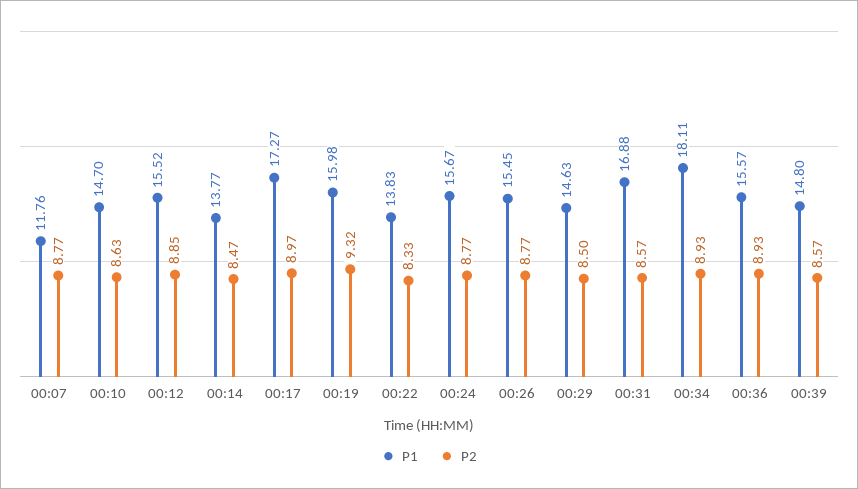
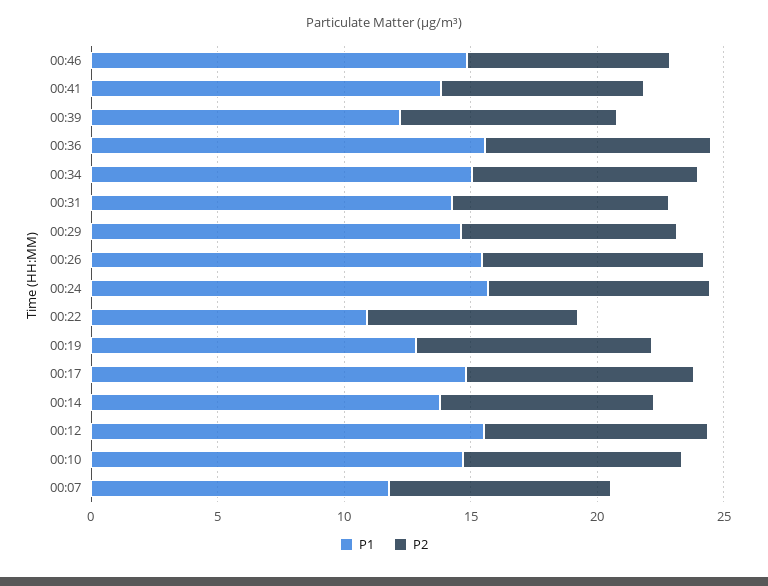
P1, 00:17: 17.27 -> 15
P1, 00:19: 15.98 -> 13
P1, 00:22: 13.83 -> 11
P1, 00:31: 16.88 -> 14
P1, 00:34: 18.11 -> 15
P1, 00:39: 14.8 -> 12
P1, 00:46: none -> 15
P2, 00:46: none -> 8
P1, 00:41: none -> 14
P2, 00:41: none -> 8

